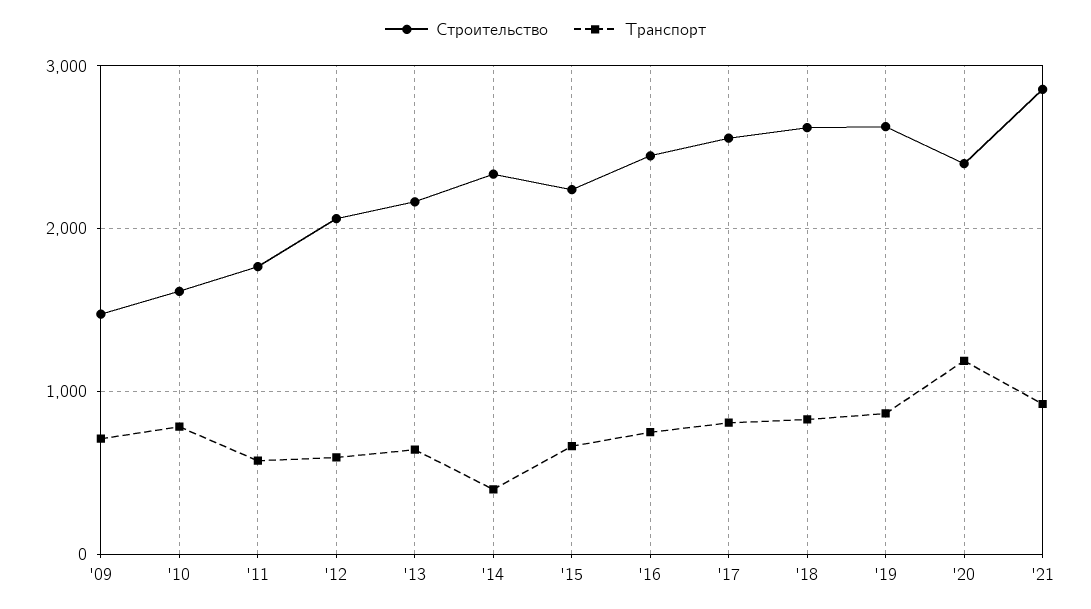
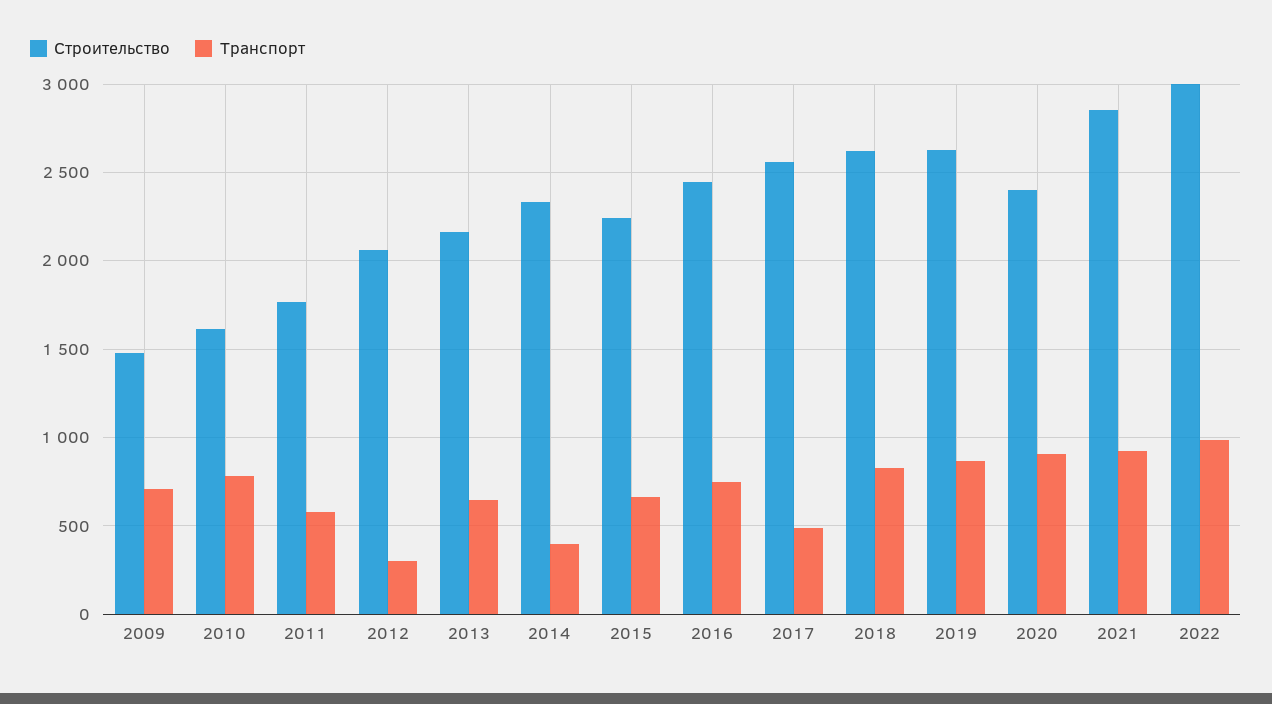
Транспорт, '12: 600 -> 300
Транспорт, '17: 800 -> 500
Транспорт, '20: 1200 -> 900
Строительство, 2022: none -> 3000
Транспорт, 2022: none -> 1000

